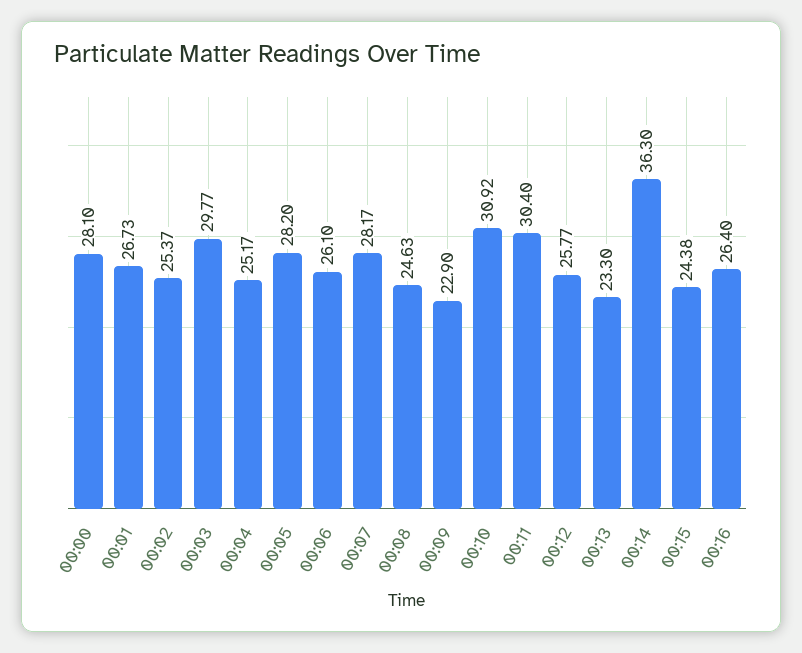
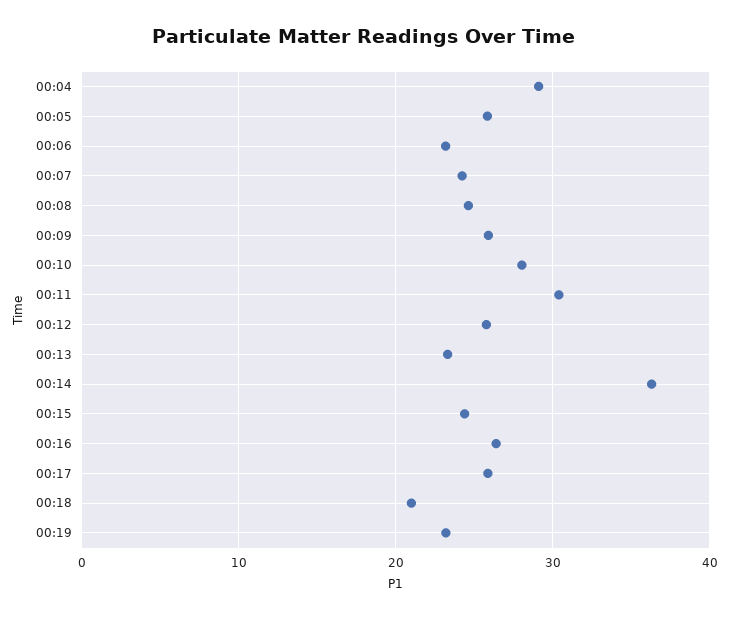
00:00: 28.1 -> none
00:01: 26.73 -> none
00:02: 25.37 -> none
00:03: 29.77 -> none
00:04: 25.17 -> 29
00:05: 28.2 -> 26
00:06: 26.1 -> 23
00:07: 28.17 -> 24
00:09: 22.9 -> 26
00:10: 30.92 -> 28
00:17: none -> 26
00:18: none -> 21
00:19: none -> 23

